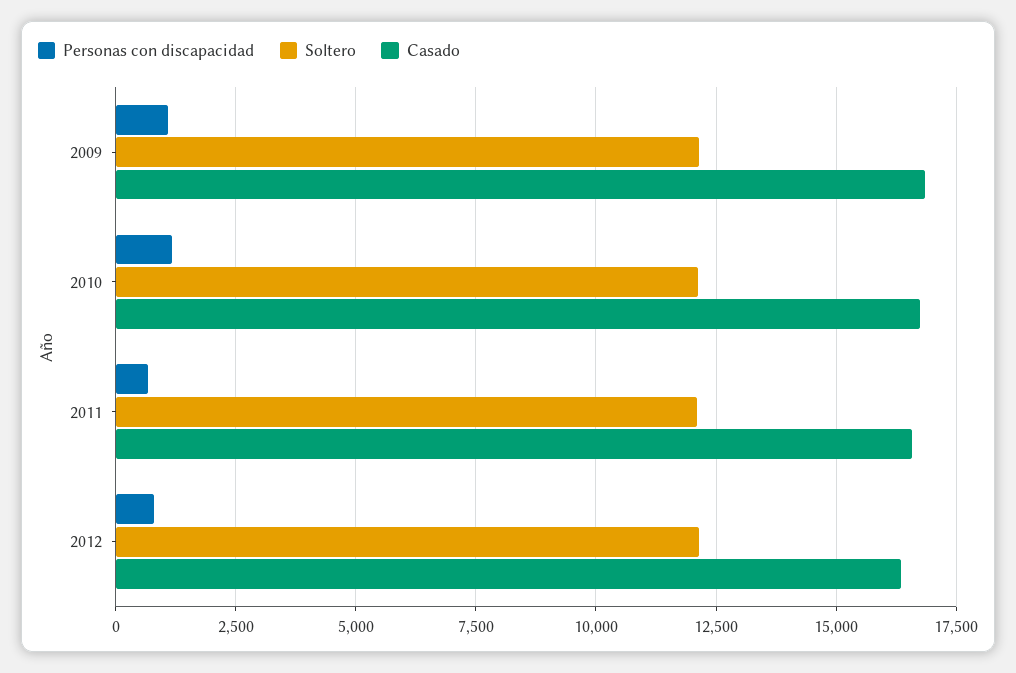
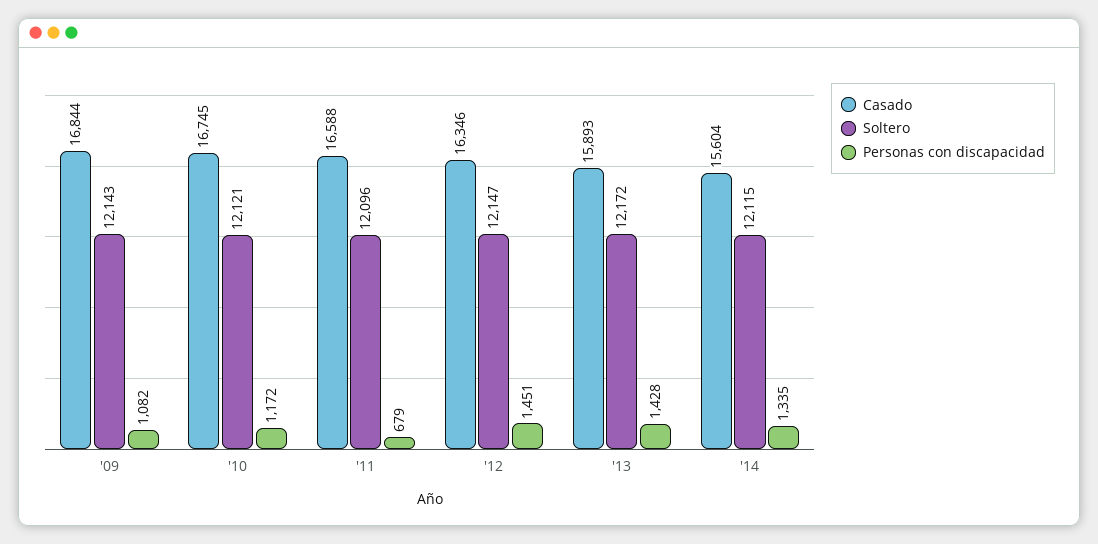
Personas con discapacidad, 2012: 750 -> 1451
Casado, '13: none -> 15893
Soltero, '13: none -> 12172
Personas con discapacidad, '13: none -> 1428
Casado, '14: none -> 15604
Soltero, '14: none -> 12115
Personas con discapacidad, '14: none -> 1335

